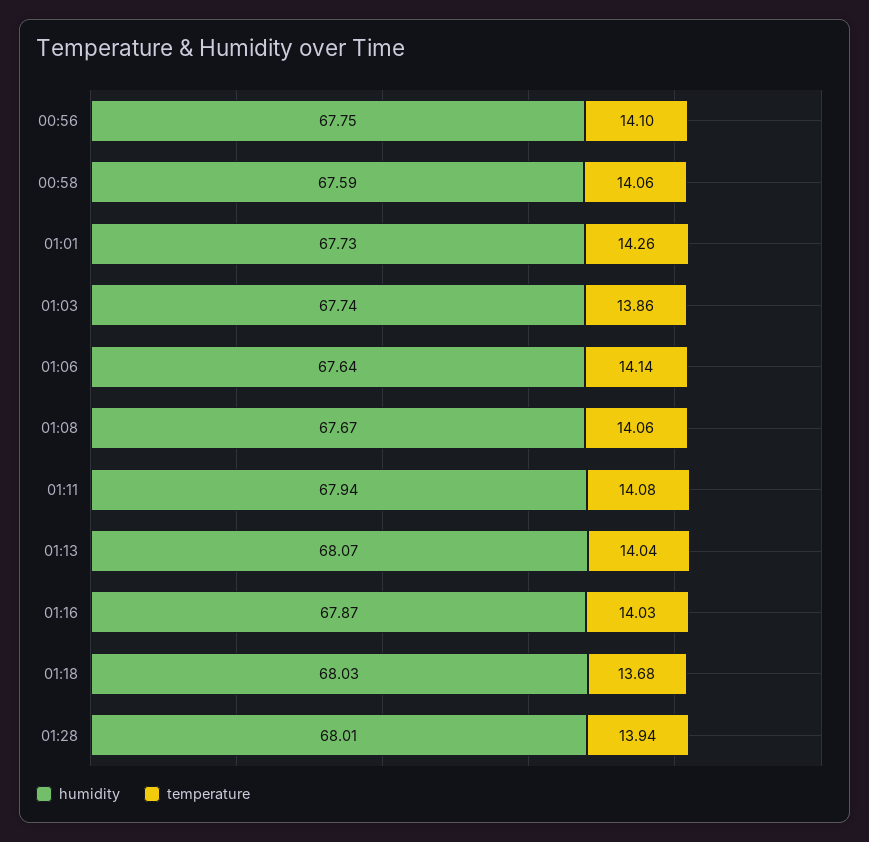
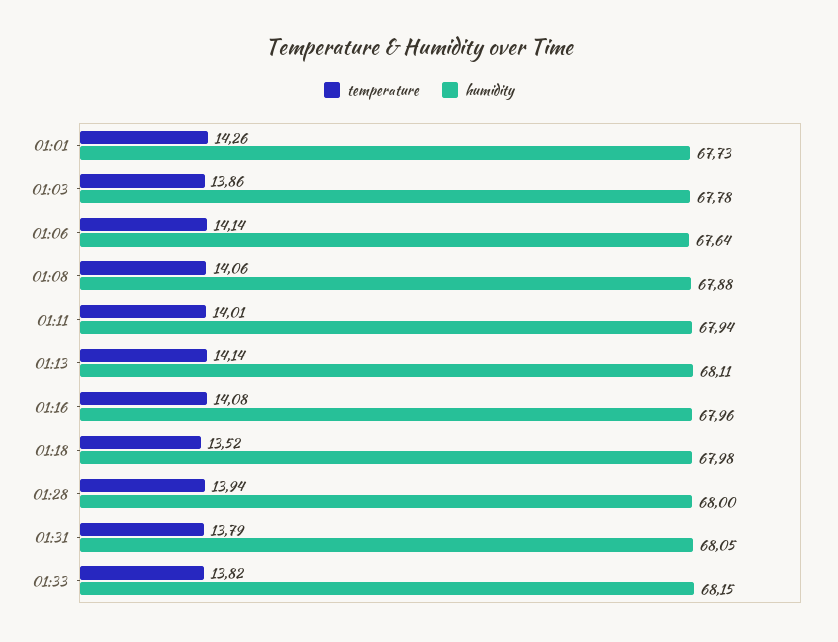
humidity, 00:56: 67.75 -> none
temperature, 00:56: 14.1 -> none
humidity, 00:58: 67.59 -> none
temperature, 00:58: 14.06 -> none
humidity, 01:03: 67.74 -> 67.78
humidity, 01:08: 67.67 -> 67.88
temperature, 01:11: 14.08 -> 14.01
humidity, 01:13: 68.07 -> 68.11
temperature, 01:13: 14.04 -> 14.14
humidity, 01:16: 67.87 -> 67.96
temperature, 01:16: 14.03 -> 14.08
humidity, 01:18: 68.03 -> 67.98
temperature, 01:18: 13.68 -> 13.52
humidity, 01:28: 68.01 -> 68
temperature, 01:31: none -> 13.79
humidity, 01:31: none -> 68.05
temperature, 01:33: none -> 13.82
humidity, 01:33: none -> 68.15

